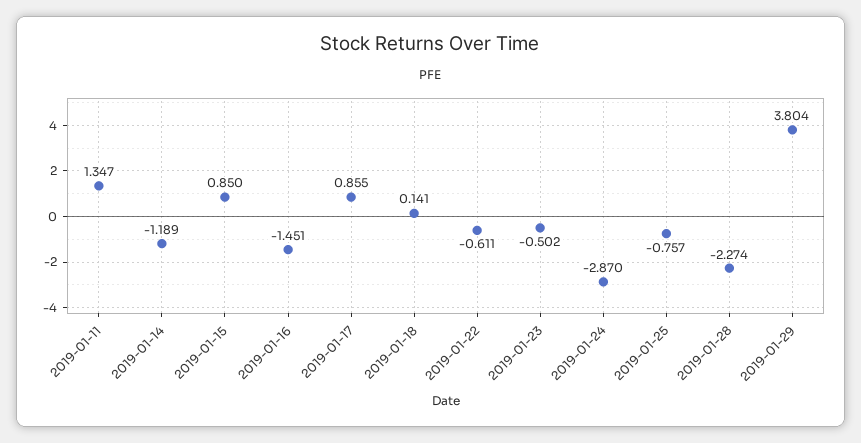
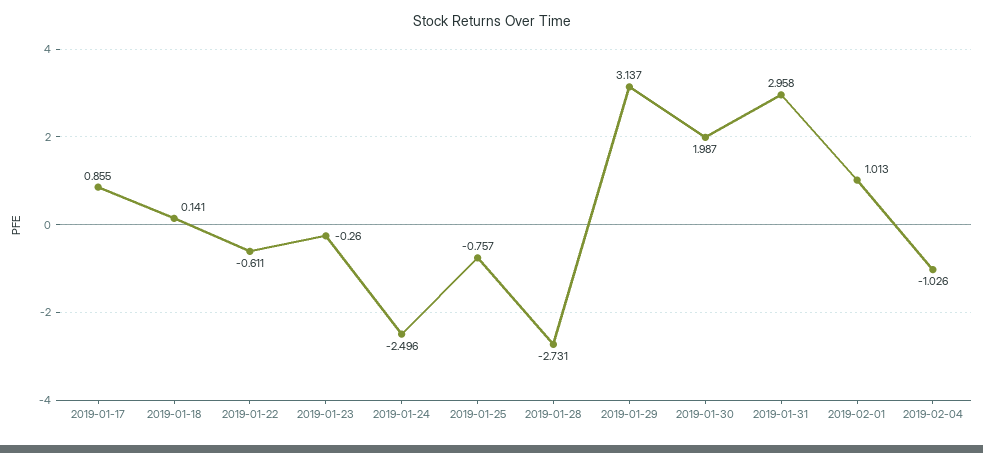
2019-01-11: 1.347 -> none
2019-01-14: -1.189 -> none
2019-01-15: 0.85 -> none
2019-01-16: -1.451 -> none
2019-01-23: -0.502 -> -0.26
2019-01-24: -2.87 -> -2.496
2019-01-28: -2.274 -> -2.731
2019-01-29: 3.804 -> 3.137
2019-01-30: none -> 1.987
2019-01-31: none -> 2.958
2019-02-01: none -> 1.013
2019-02-04: none -> -1.026

